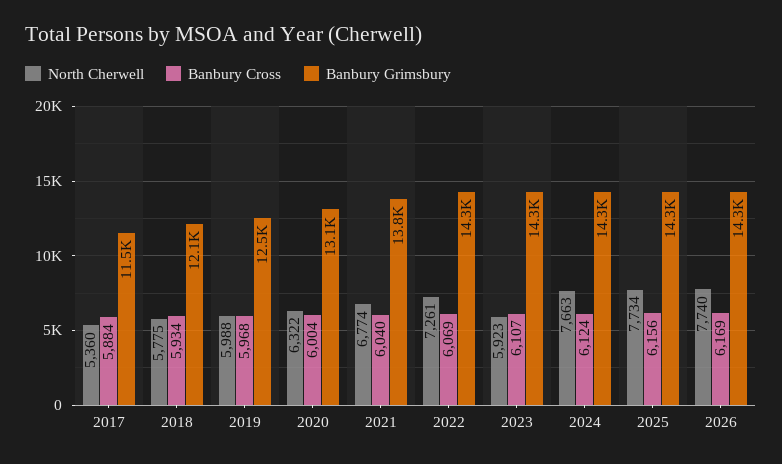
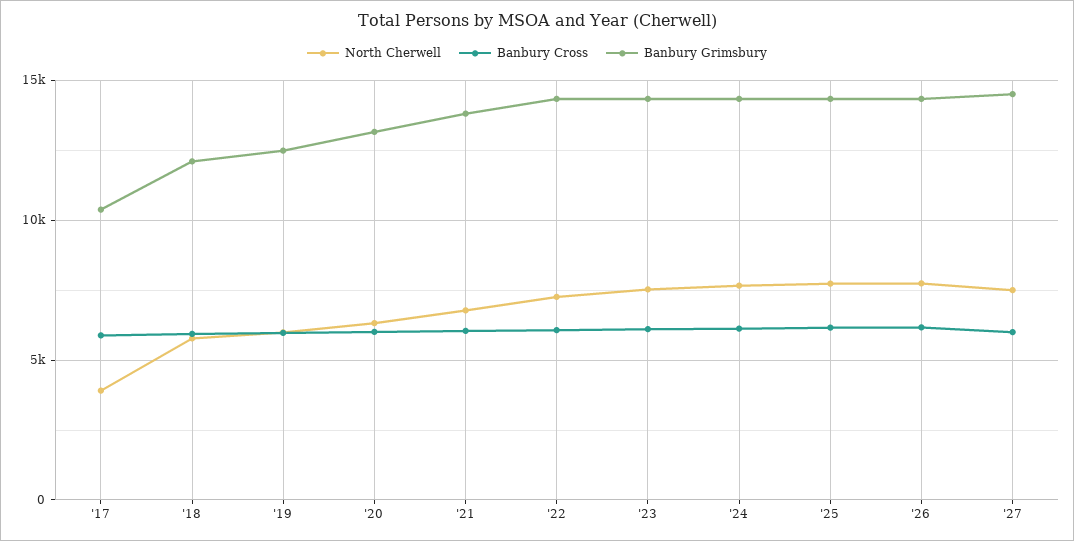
North Cherwell, 2017: 5360 -> 4000
Banbury Grimsbury, 2017: 11500 -> 10500
North Cherwell, 2023: 5923 -> 7500
North Cherwell, '27: none -> 7500
Banbury Cross, '27: none -> 6000
Banbury Grimsbury, '27: none -> 14500

